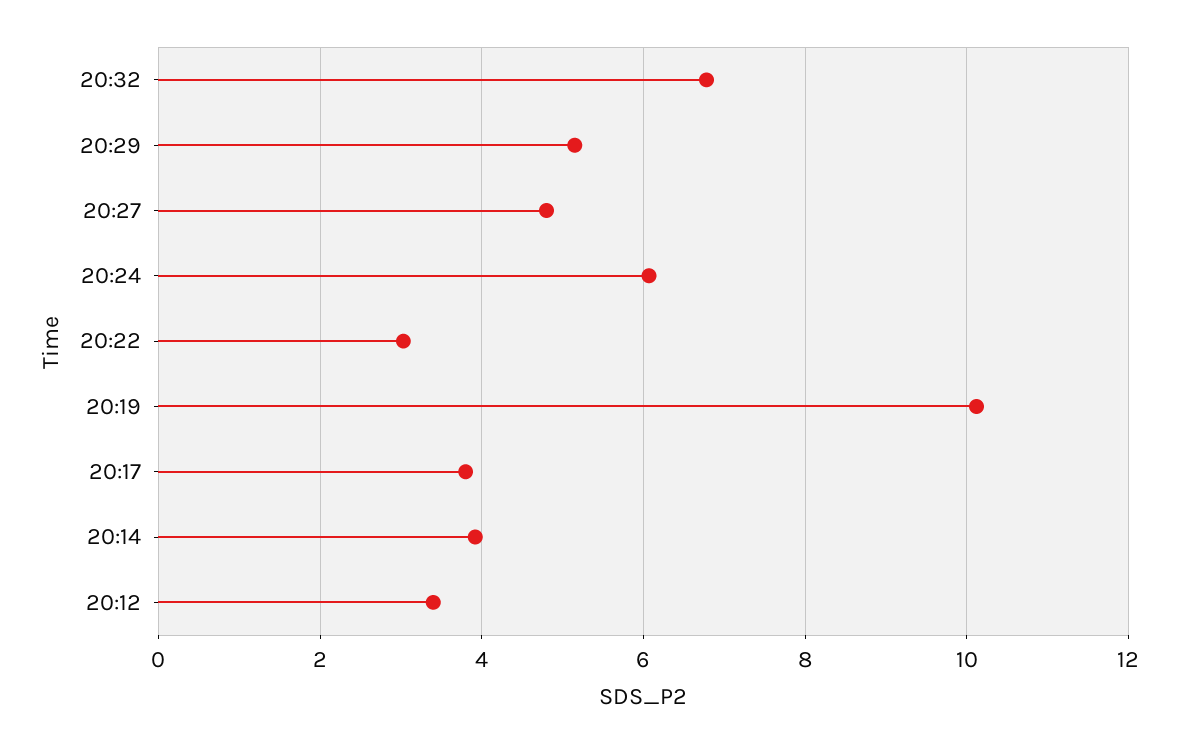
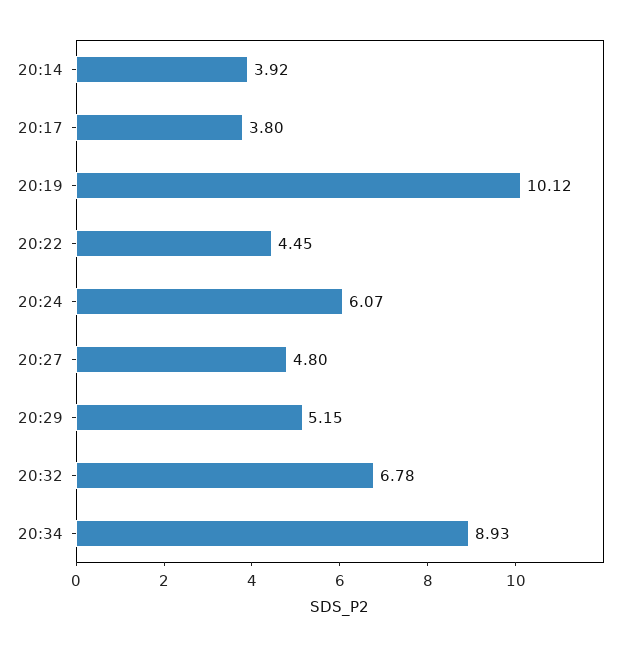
20:22: 3 -> 4.45
20:12: 3.4 -> none
20:34: none -> 8.93

